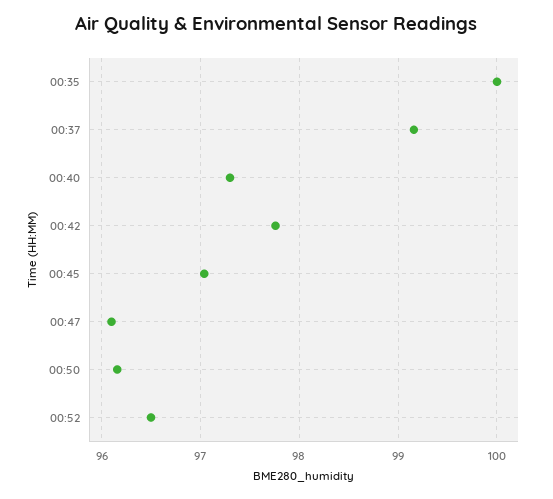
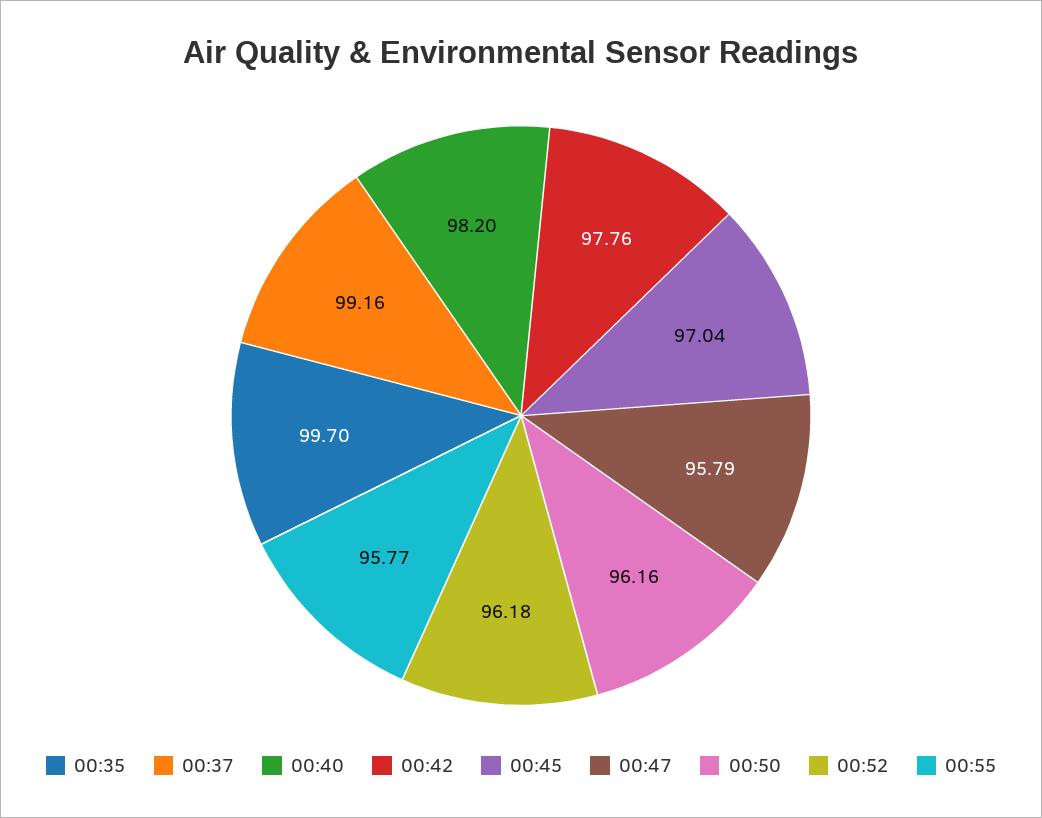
00:35: 100 -> 99.7
00:40: 97.3 -> 98.2
00:47: 96.1 -> 95.79
00:52: 96.5 -> 96.18
00:55: none -> 95.77

